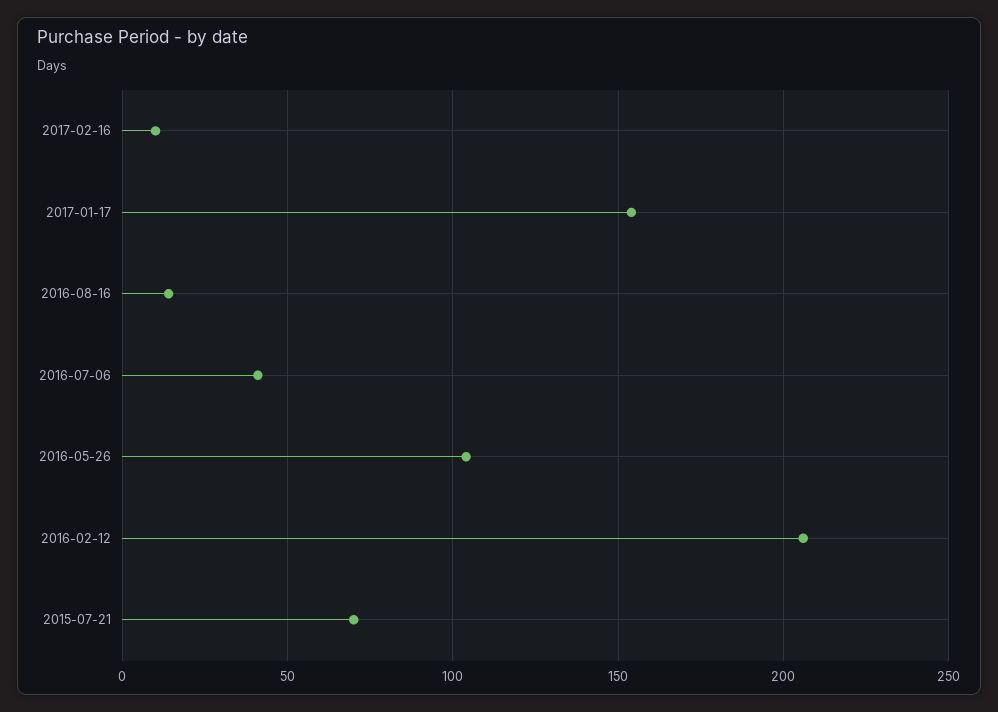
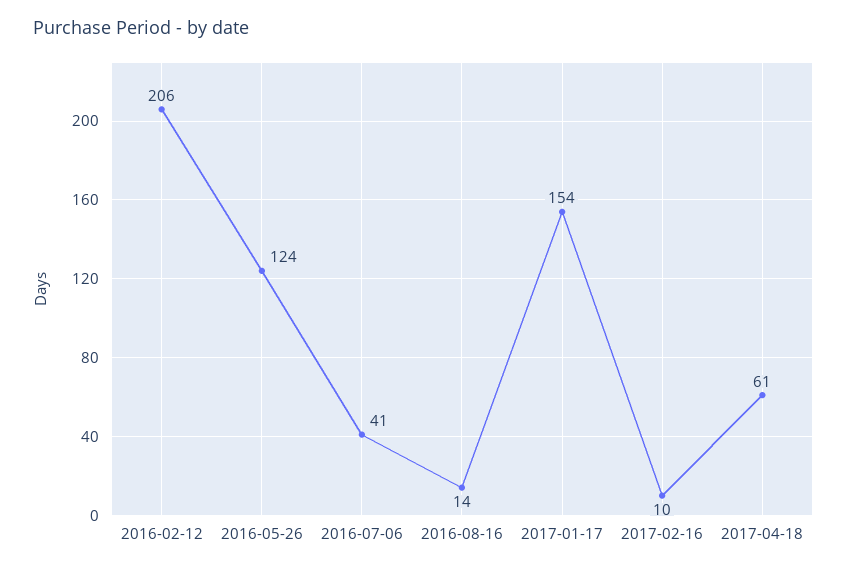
2016-05-26: 105 -> 124
2015-07-21: 70 -> none
2017-04-18: none -> 61

